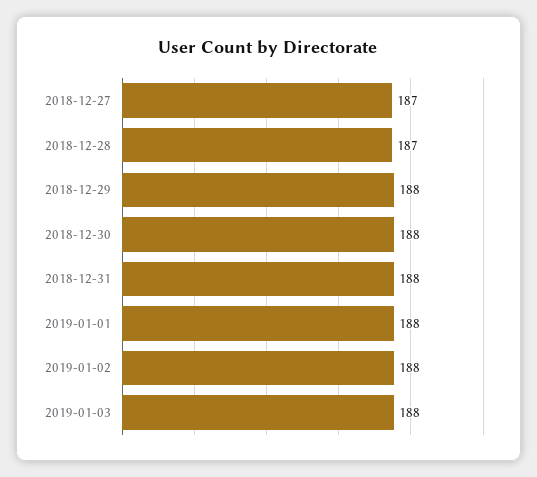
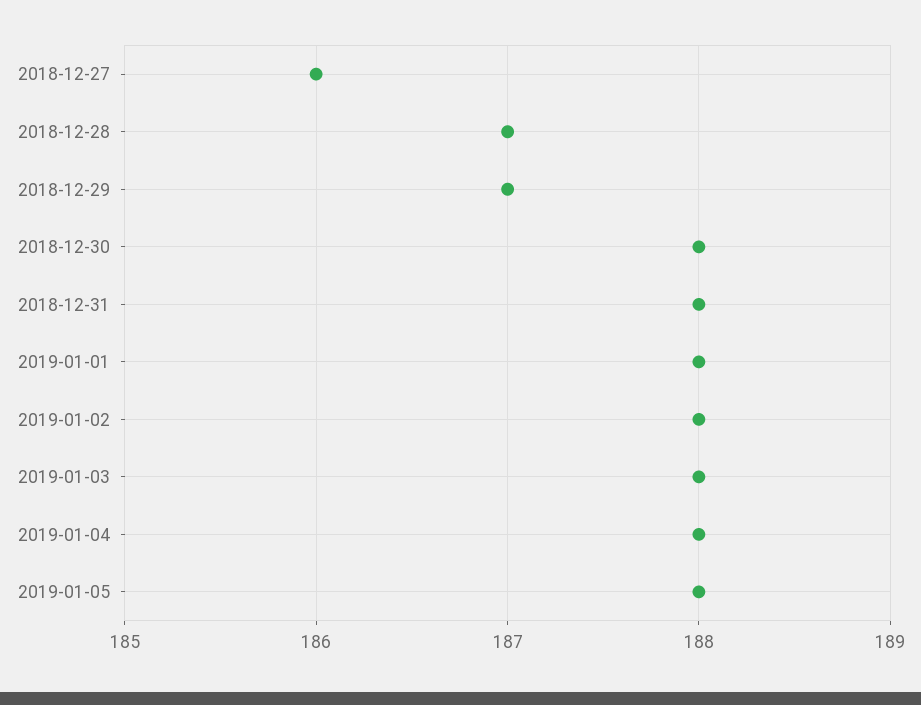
2018-12-27: 187 -> 186
2018-12-29: 188 -> 187
2019-01-04: none -> 188
2019-01-05: none -> 188

